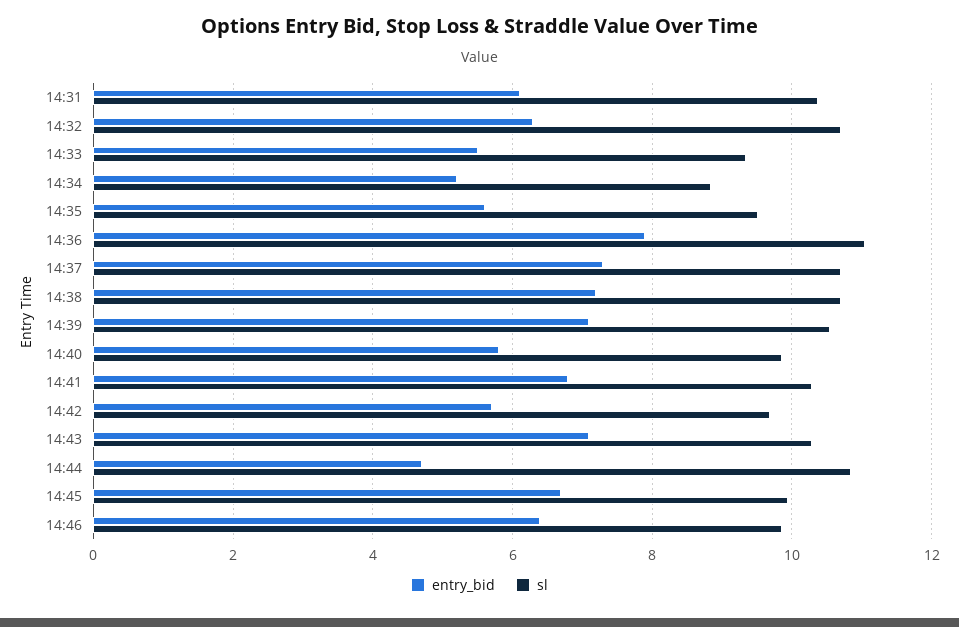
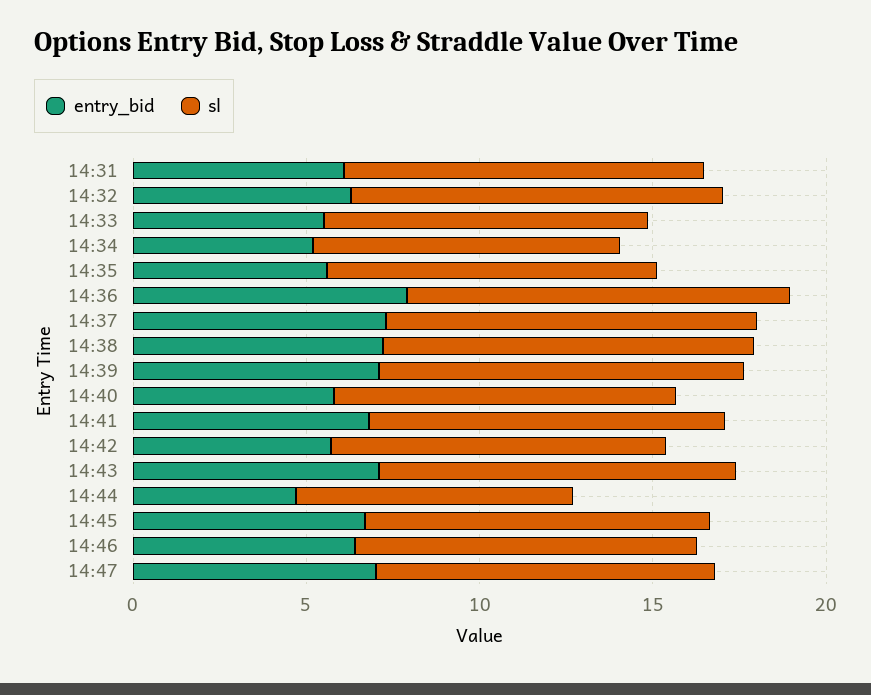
sl, 14:44: 10.8 -> 8
entry_bid, 14:47: none -> 7
sl, 14:47: none -> 10

